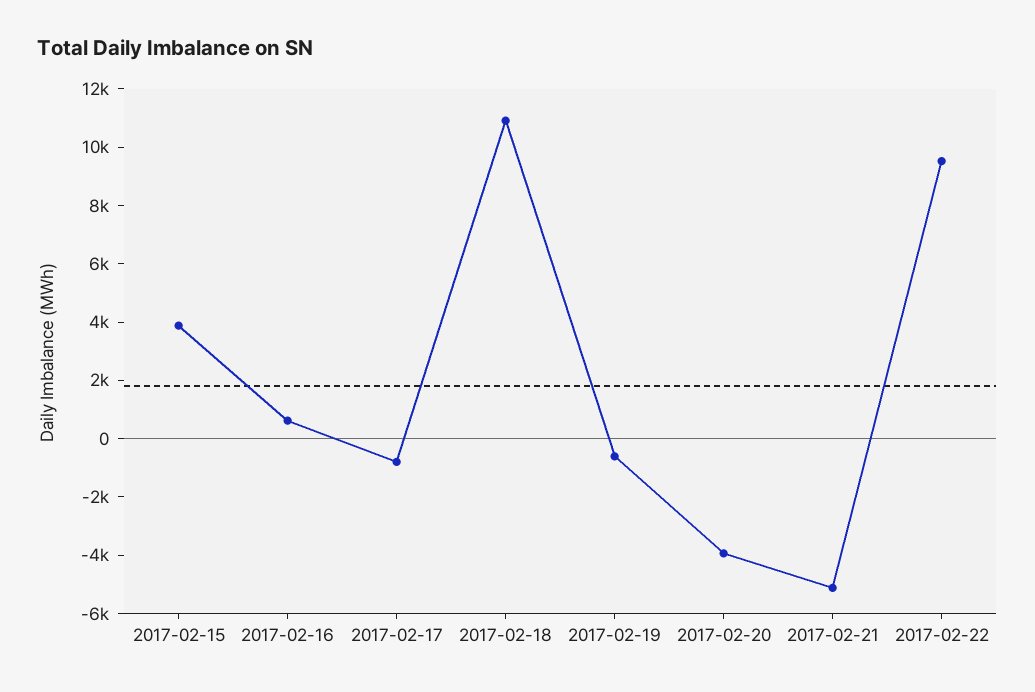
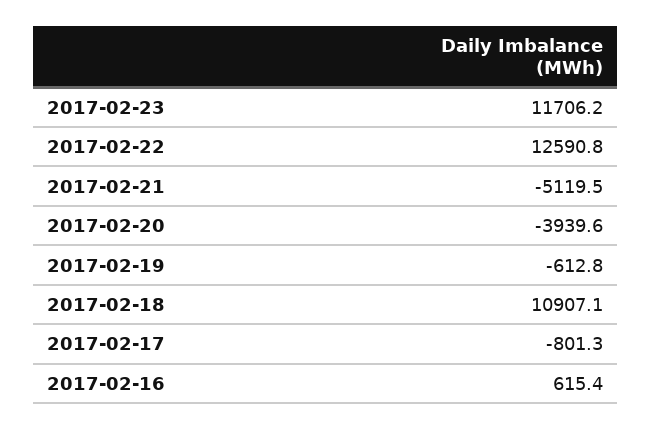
2017-02-15: 4000 -> none
2017-02-22: 9500 -> 12590.8
2017-02-23: none -> 11706.2

